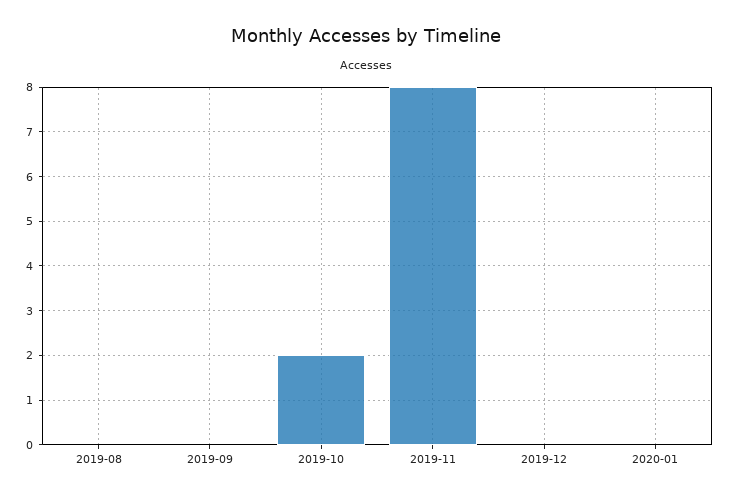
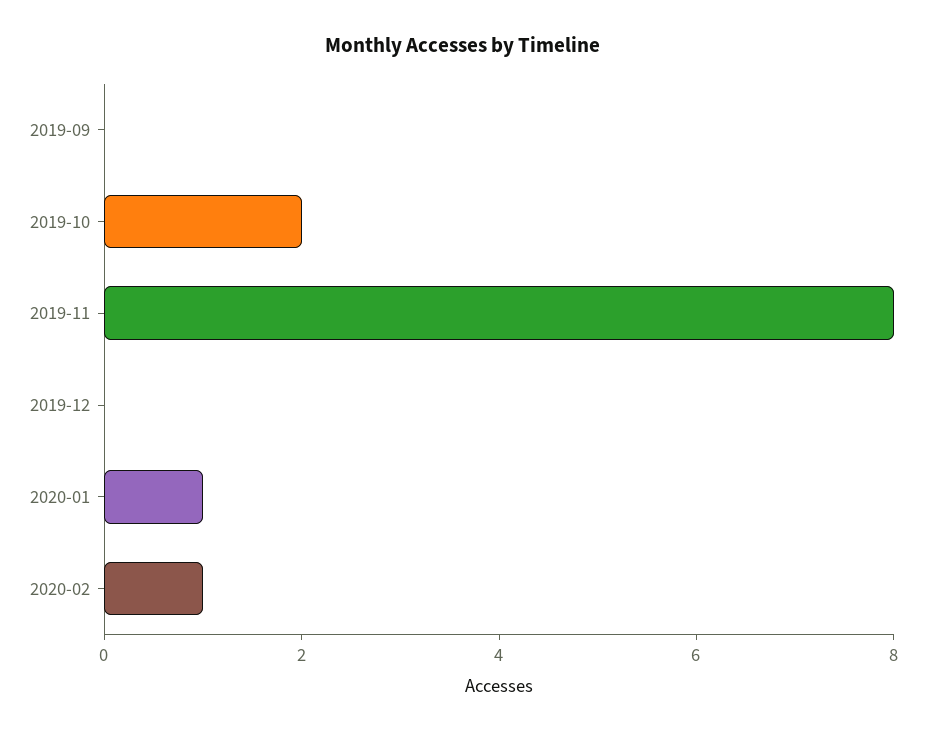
2019-08: 0 -> none
2020-01: 0 -> 1
2020-02: none -> 1

